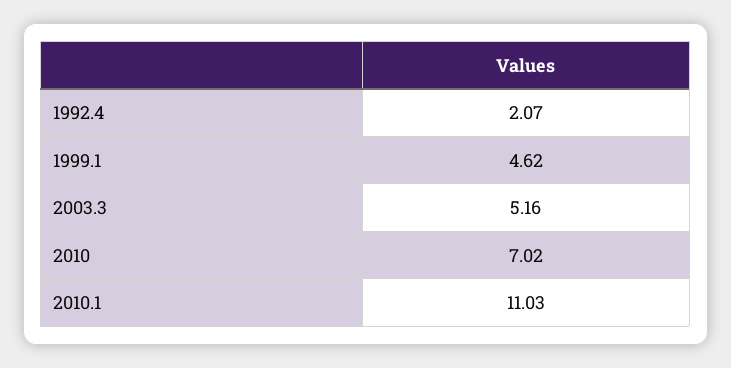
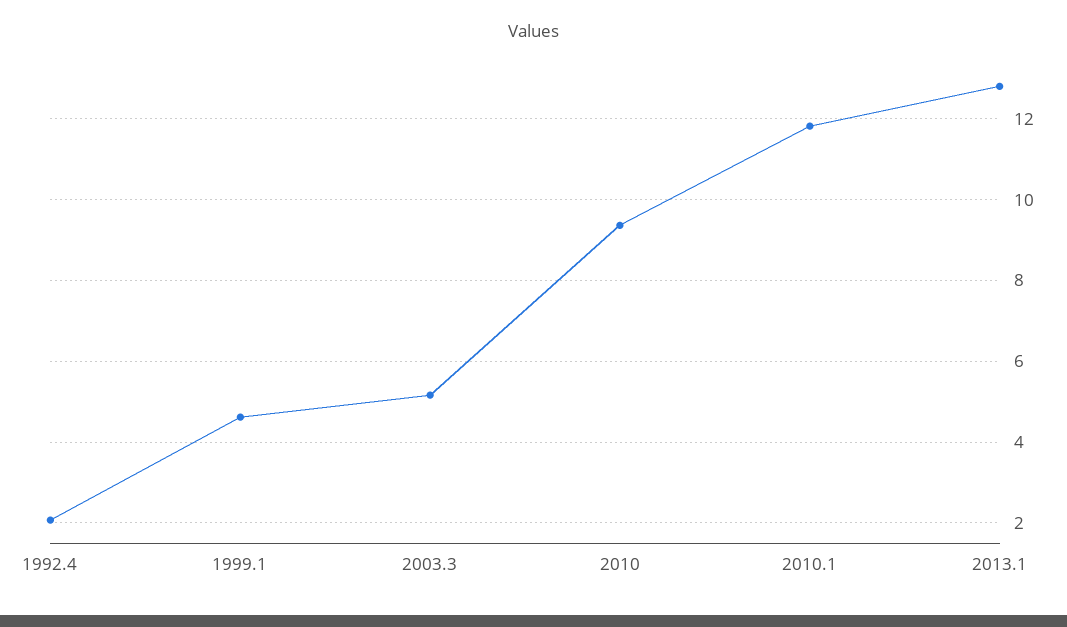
2010: 7.02 -> 9.4
2010.1: 11.03 -> 11.8
2013.1: none -> 12.8

